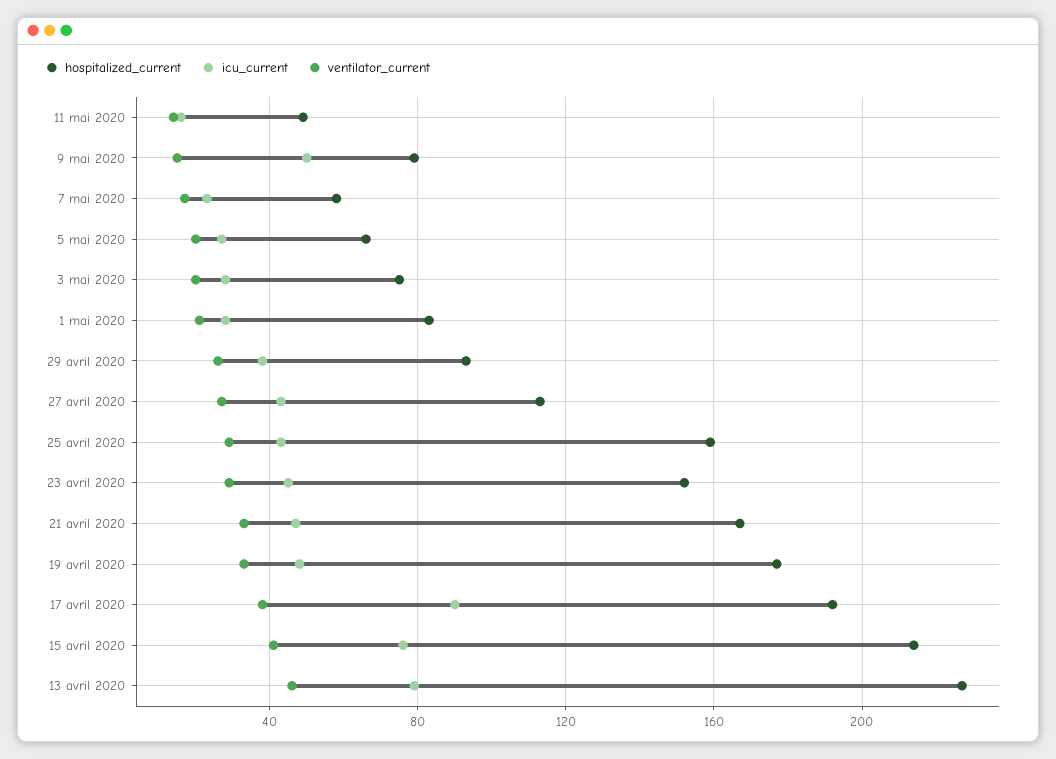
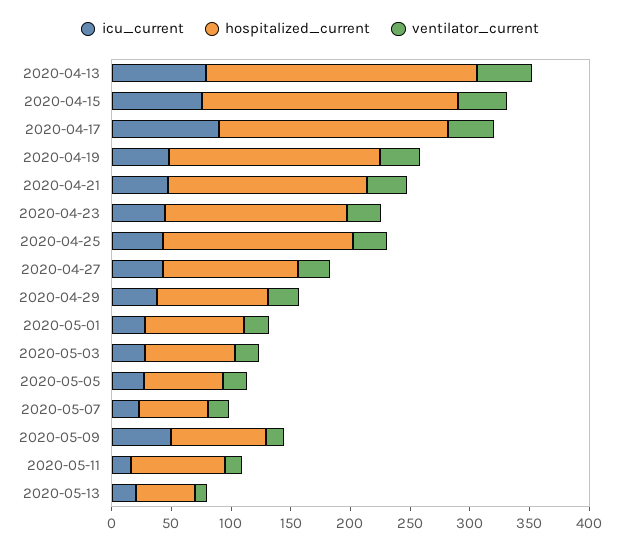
hospitalized_current, 11 mai 2020: 50 -> 80
icu_current, 2020-05-13: none -> 20
hospitalized_current, 2020-05-13: none -> 50
ventilator_current, 2020-05-13: none -> 10

